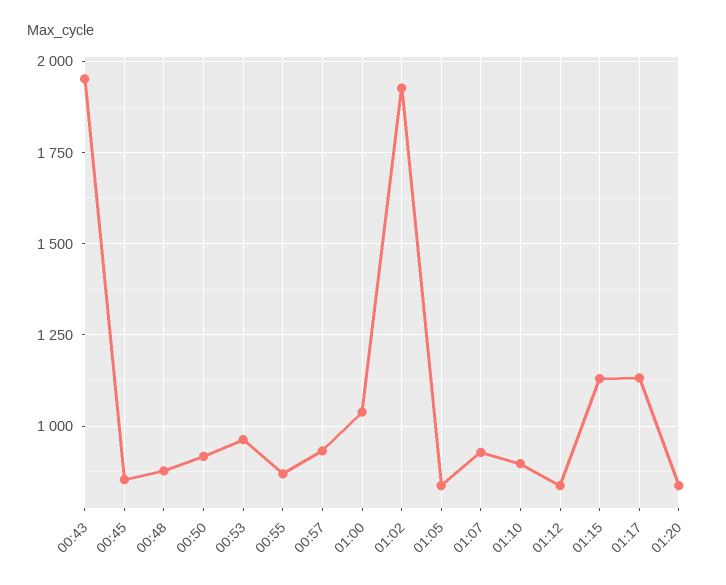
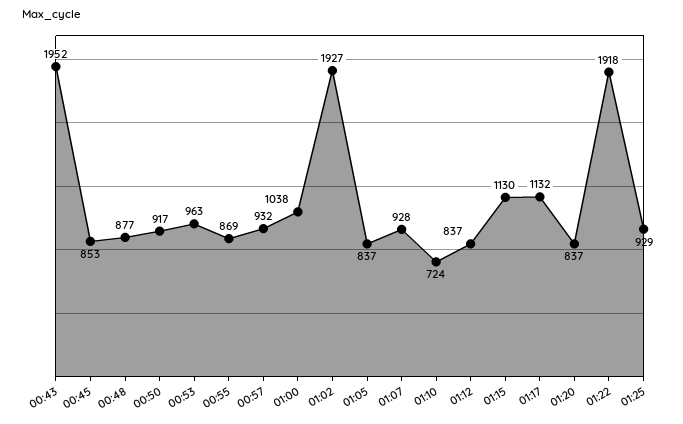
01:10: 900 -> 724
01:22: none -> 1918
01:25: none -> 929

